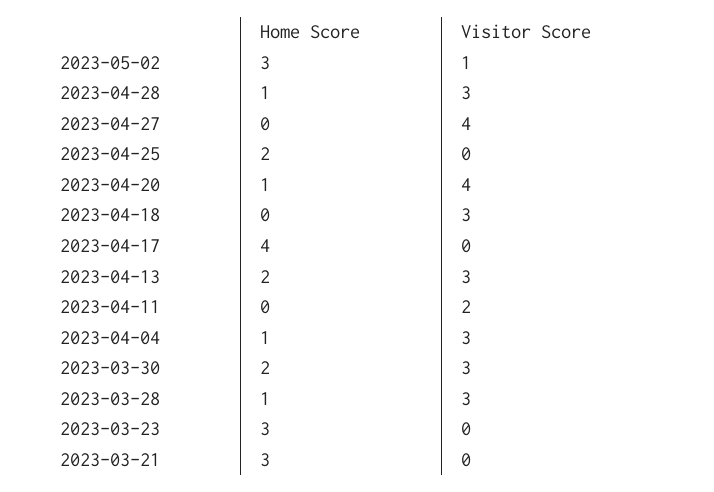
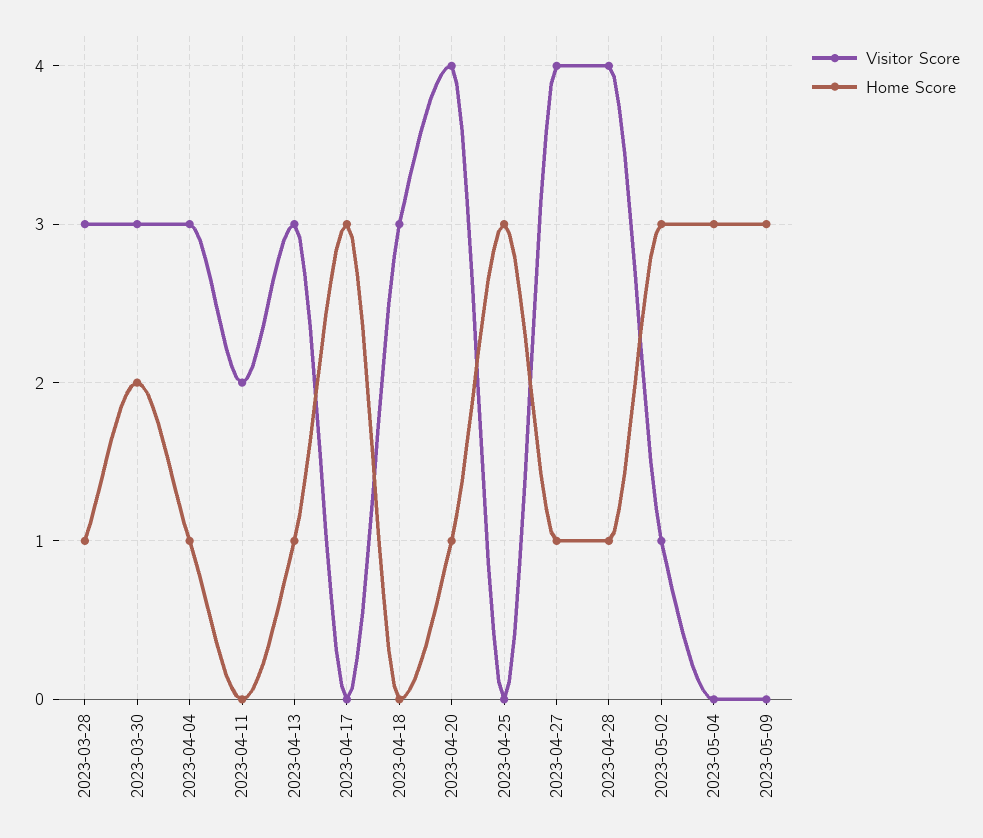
Visitor Score, 2023-04-28: 3 -> 4
Home Score, 2023-04-27: 0 -> 1
Home Score, 2023-04-25: 2 -> 3
Home Score, 2023-04-17: 4 -> 3
Home Score, 2023-04-13: 2 -> 1
Home Score, 2023-03-23: 3 -> none
Visitor Score, 2023-03-23: 0 -> none
Home Score, 2023-03-21: 3 -> none
Visitor Score, 2023-03-21: 0 -> none
Visitor Score, 2023-05-04: none -> 0
Home Score, 2023-05-04: none -> 3
Visitor Score, 2023-05-09: none -> 0
Home Score, 2023-05-09: none -> 3

